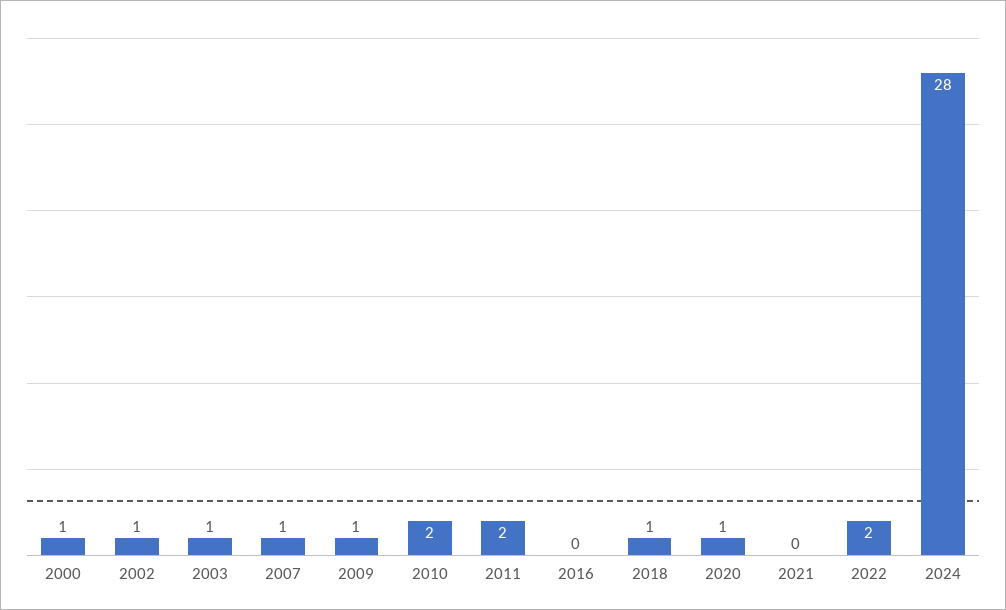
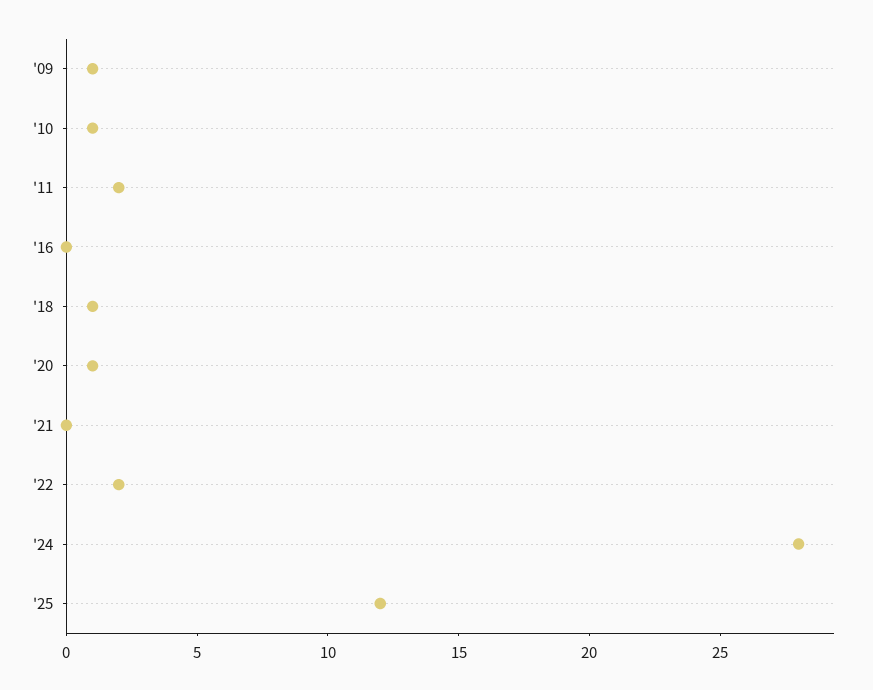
2000: 1 -> none
2002: 1 -> none
2003: 1 -> none
2007: 1 -> none
2010: 2 -> 1
'25: none -> 12

